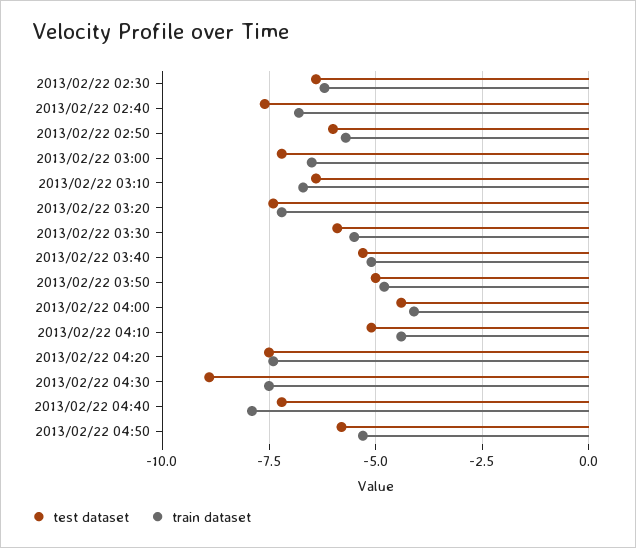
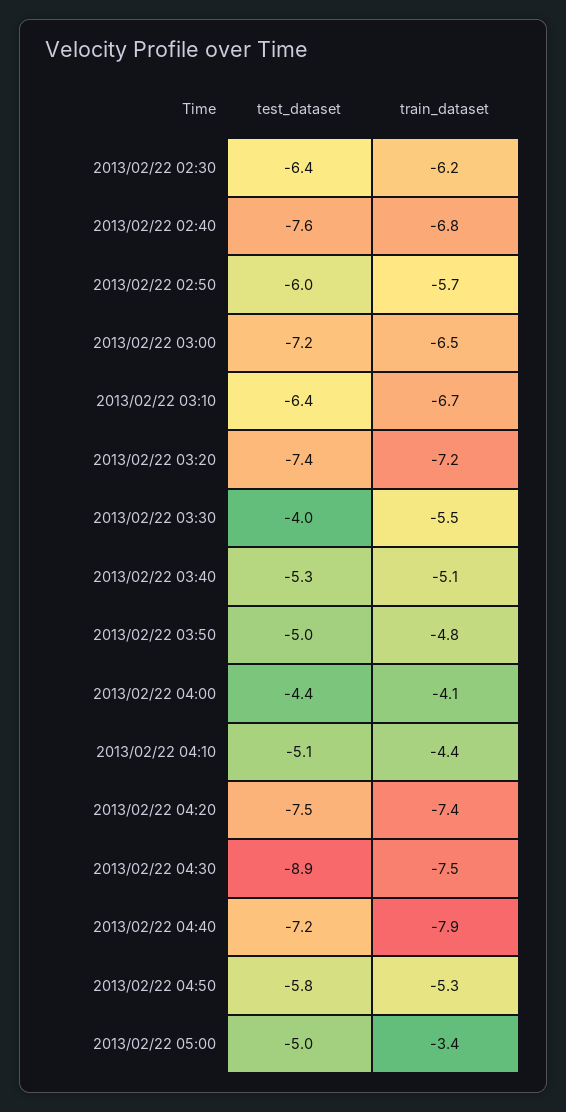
test dataset, 2013/02/22 03:30: -6 -> -4
test dataset, 2013/02/22 05:00: none -> -5
train dataset, 2013/02/22 05:00: none -> -3.4

